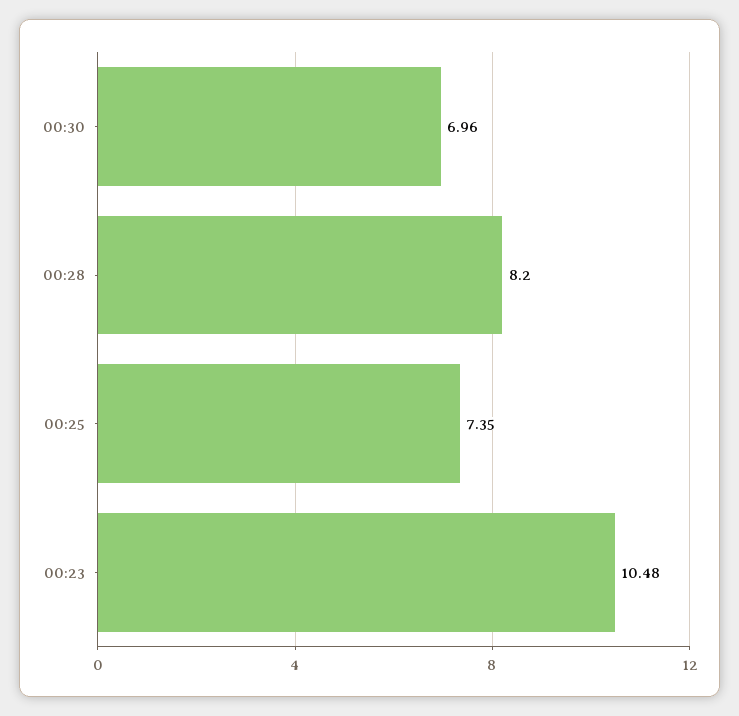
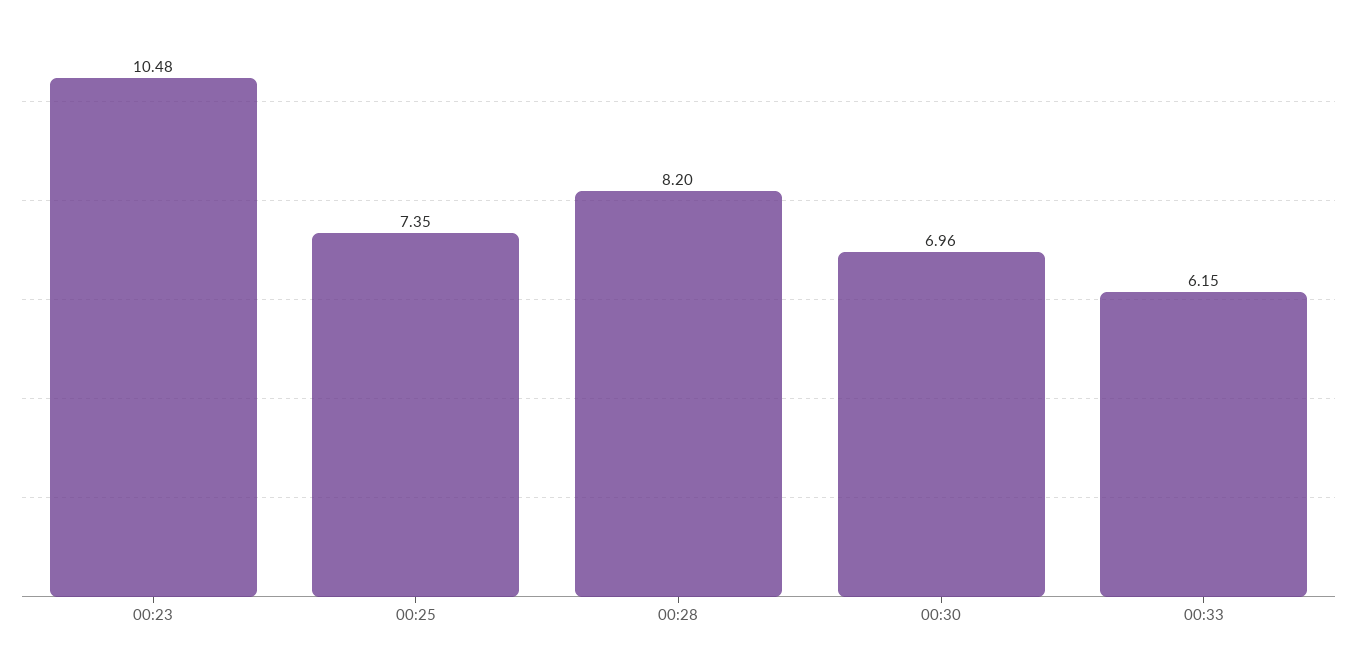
00:33: none -> 6.15

